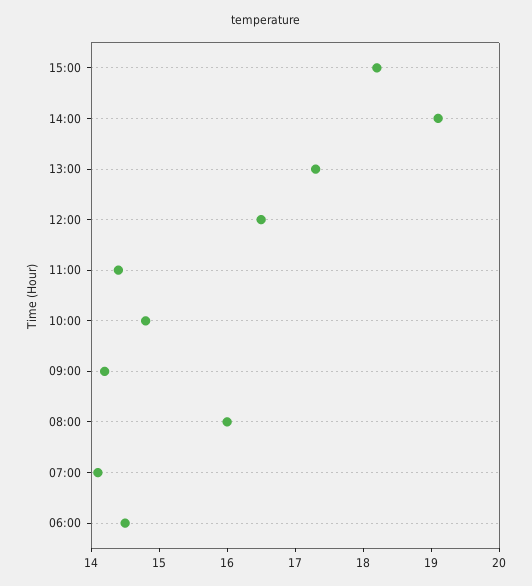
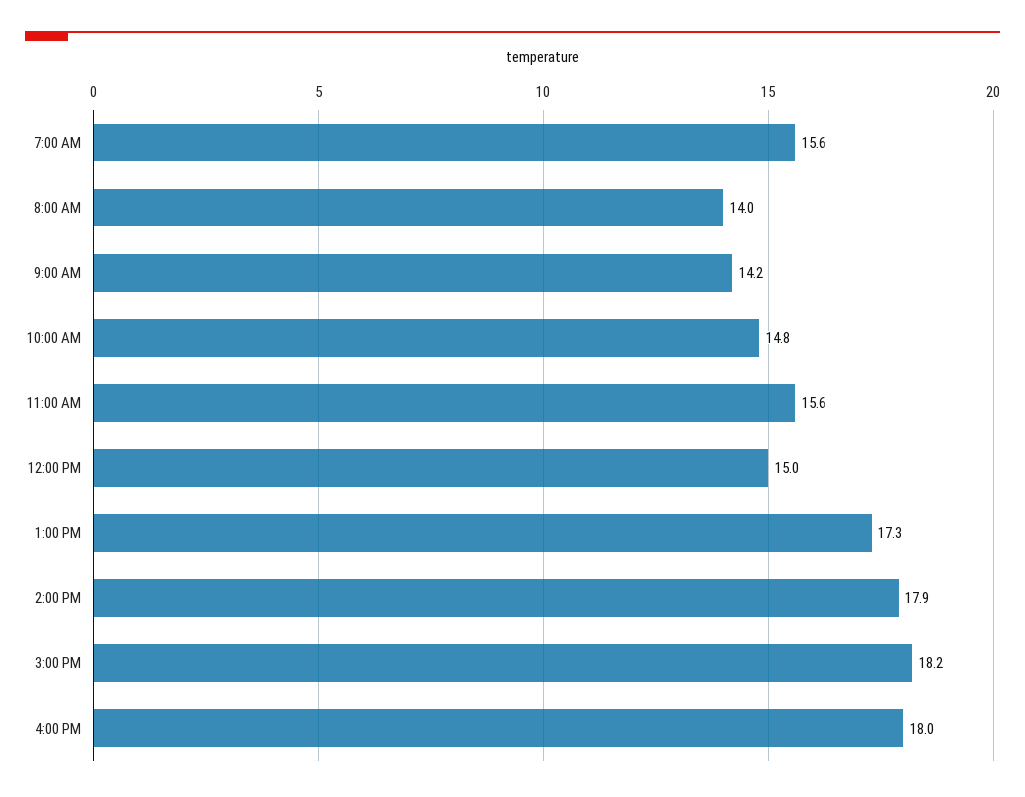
14:00: 19 -> 17.9
12:00: 16.5 -> 15
11:00: 14.5 -> 15.6
08:00: 16 -> 14
07:00: 14 -> 15.6
06:00: 14.5 -> none
4:00 PM: none -> 18

